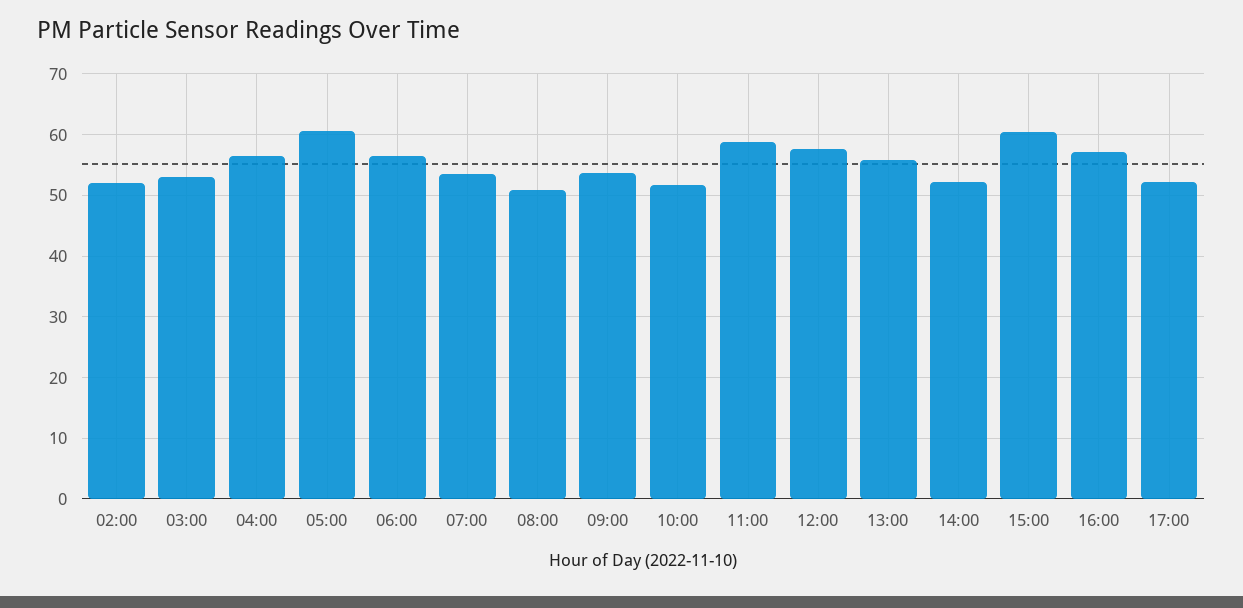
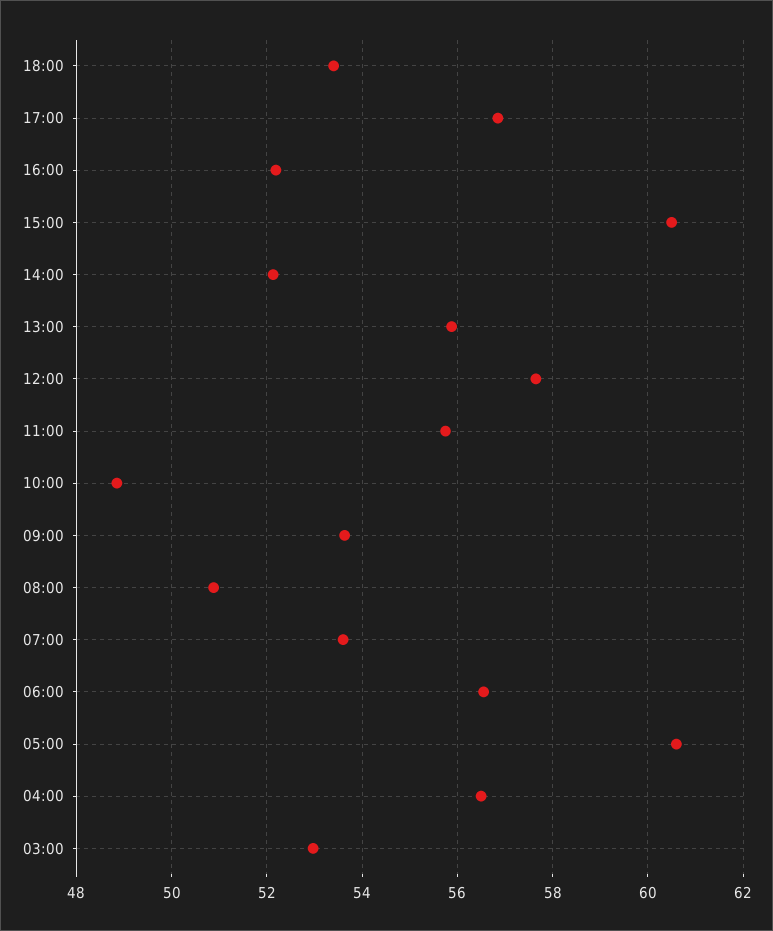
02:00: 52 -> none
10:00: 52 -> 48.8
11:00: 59 -> 55.8
16:00: 57 -> 52.2
17:00: 52 -> 56.8
18:00: none -> 53.4

